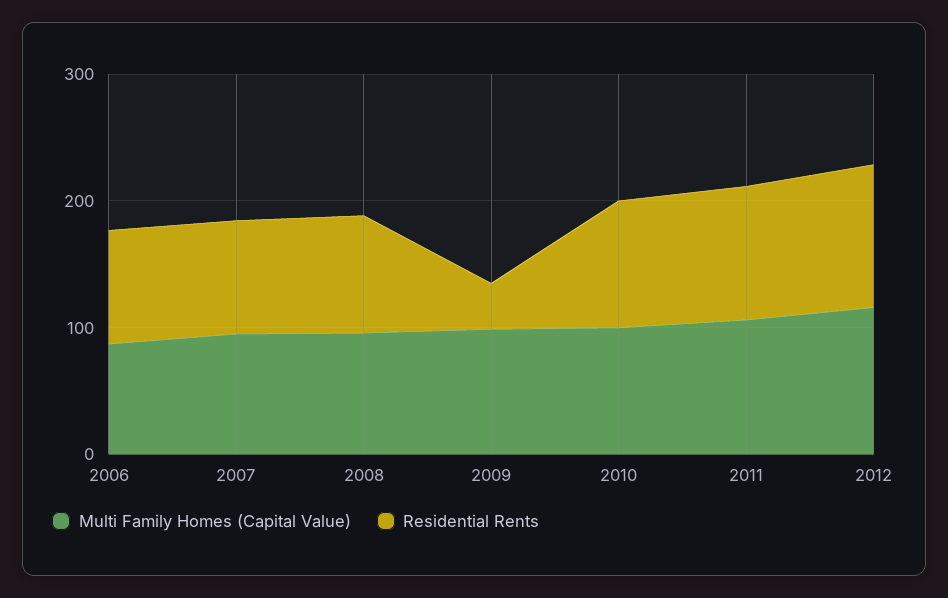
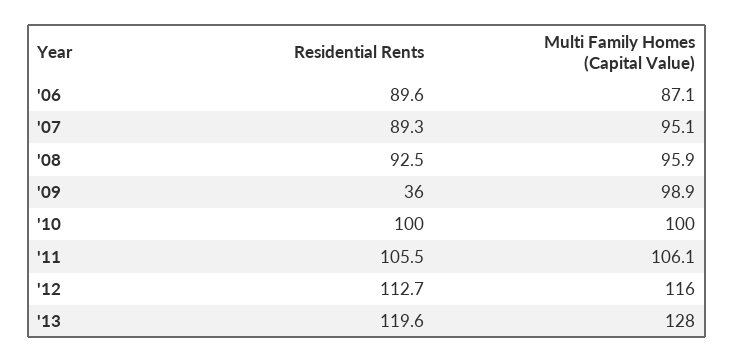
Residential Rents, '13: none -> 119.6
Multi Family Homes (Capital Value), '13: none -> 128

